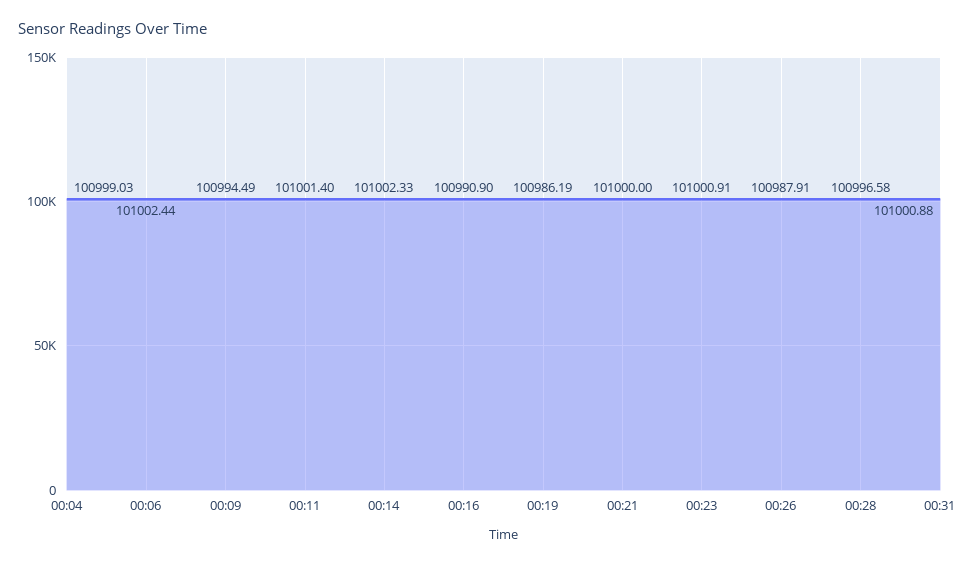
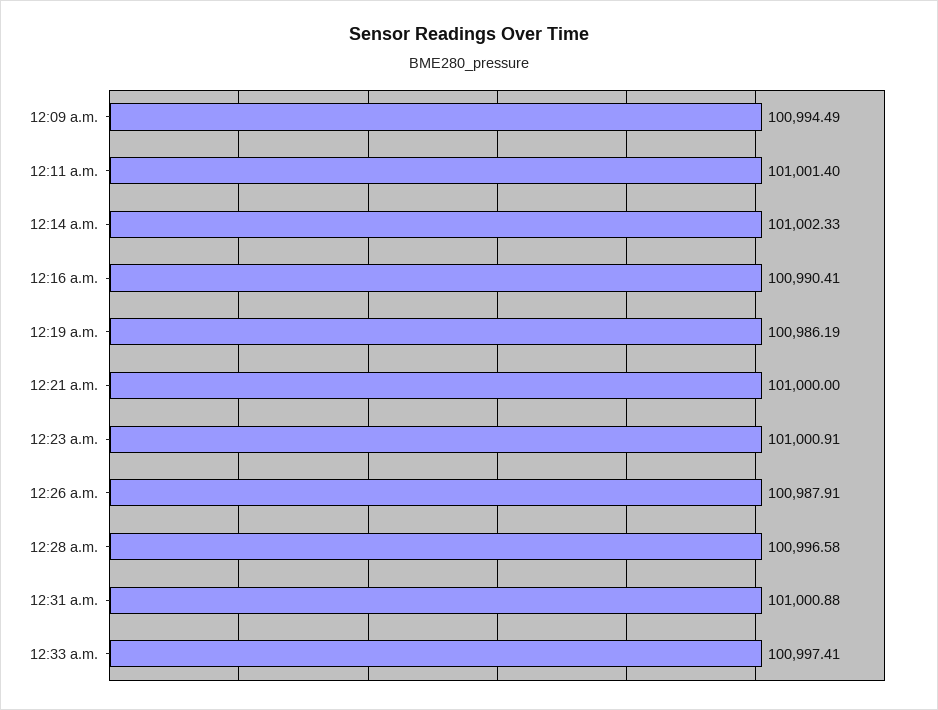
00:04: 100999.03 -> none
00:06: 101002.44 -> none
00:16: 100990.9 -> 100990.41
12:33 a.m.: none -> 100997.41

